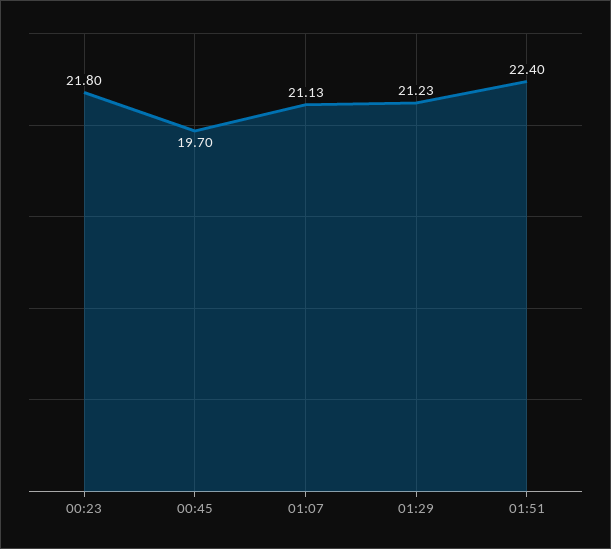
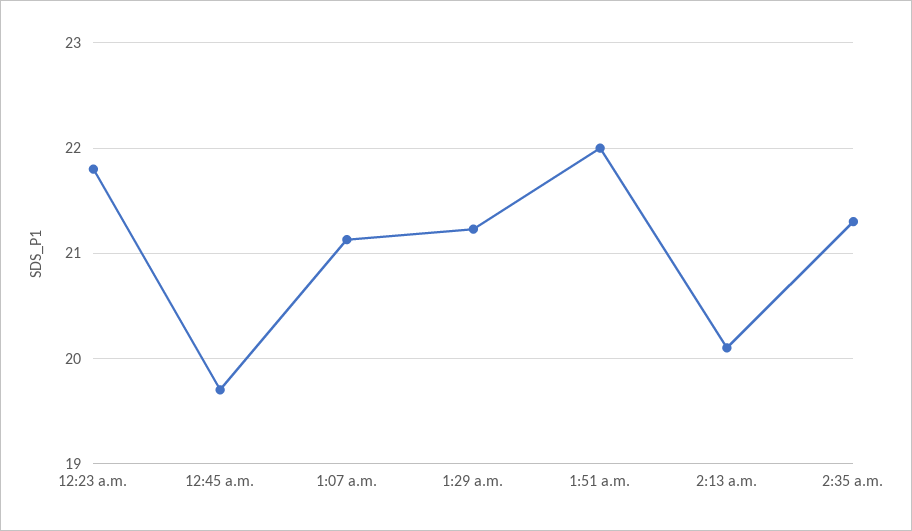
01:51: 22.4 -> 22
2:13 a.m.: none -> 20.1
2:35 a.m.: none -> 21.3

